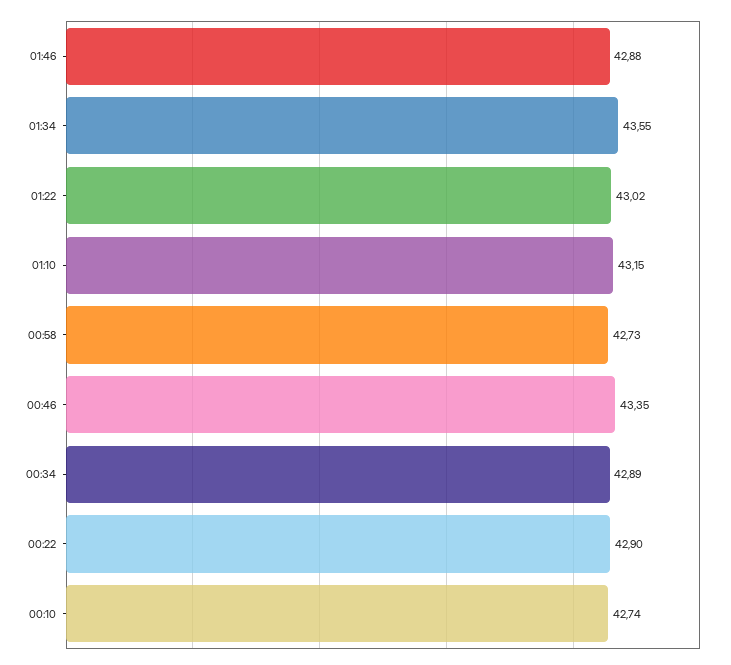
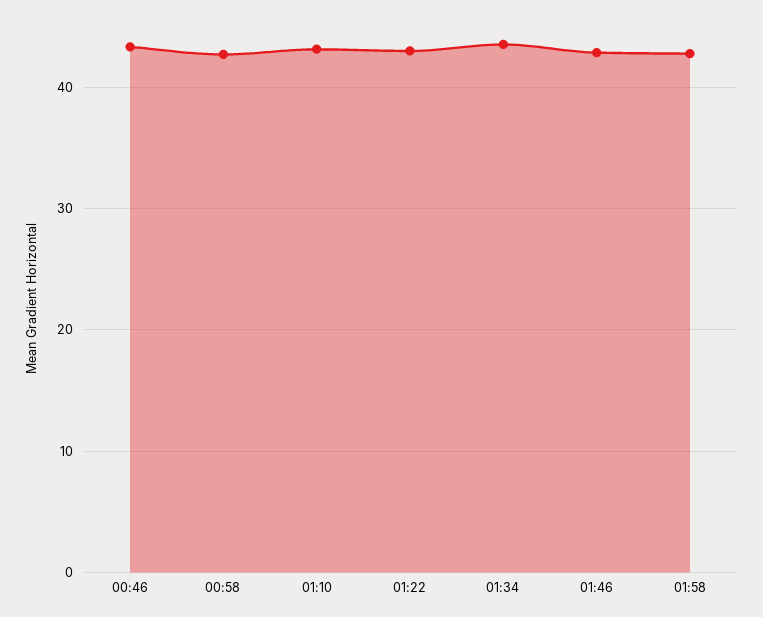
00:34: 42.89 -> none
00:22: 42.9 -> none
00:10: 42.74 -> none
01:58: none -> 43

